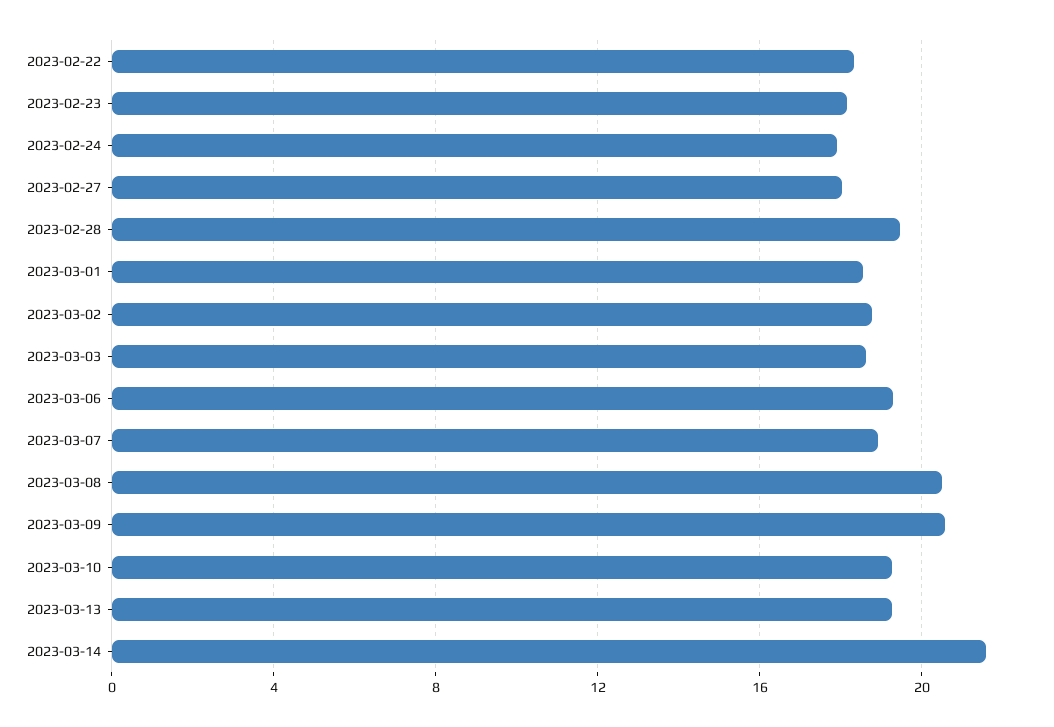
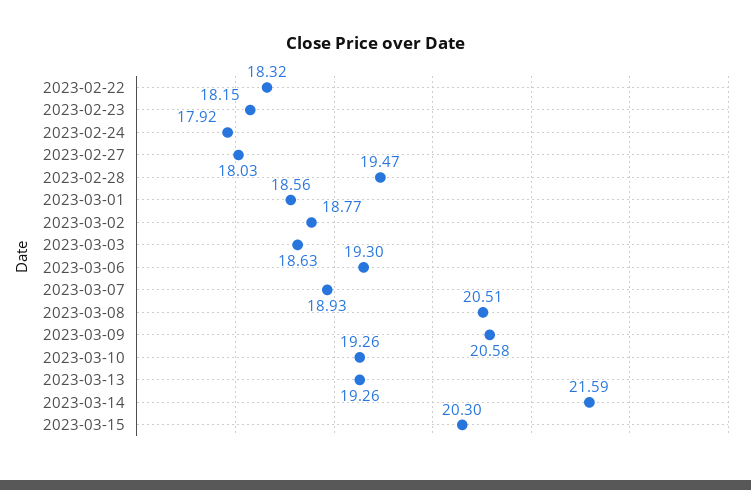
2023-03-15: none -> 20.3

